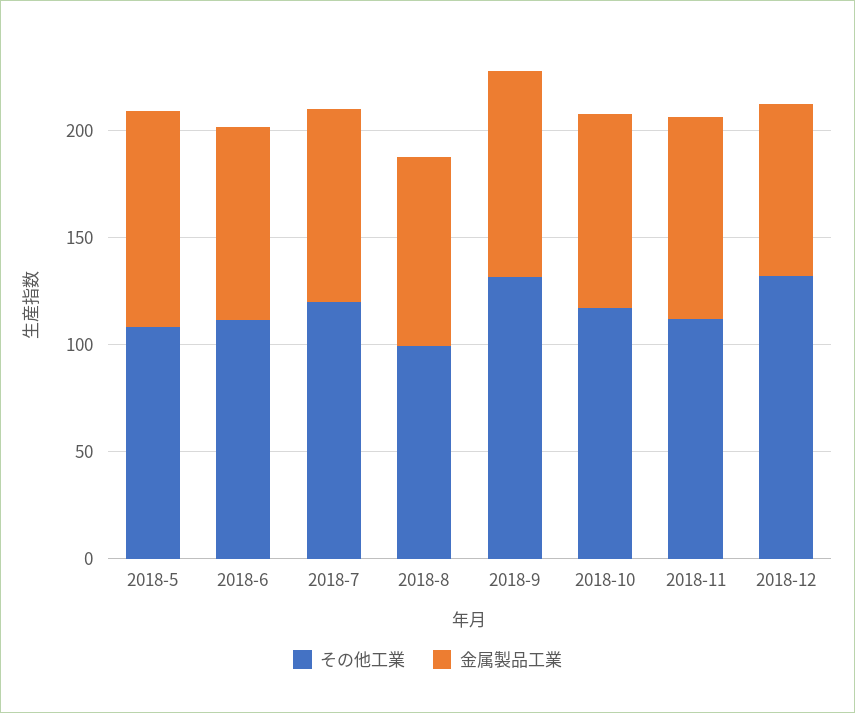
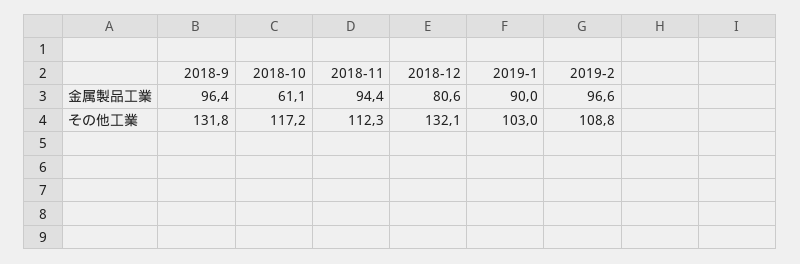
その他工業, 2018-5: 110 -> none
金属製品工業, 2018-5: 100 -> none
その他工業, 2018-6: 110 -> none
金属製品工業, 2018-6: 90 -> none
その他工業, 2018-7: 120 -> none
金属製品工業, 2018-7: 90 -> none
その他工業, 2018-8: 100 -> none
金属製品工業, 2018-8: 90 -> none
金属製品工業, 2018-10: 90 -> 61.1
金属製品工業, 2019-1: none -> 90
金属製品工業, 2019-2: none -> 96.6
その他工業, 2019-1: none -> 103
その他工業, 2019-2: none -> 108.8

